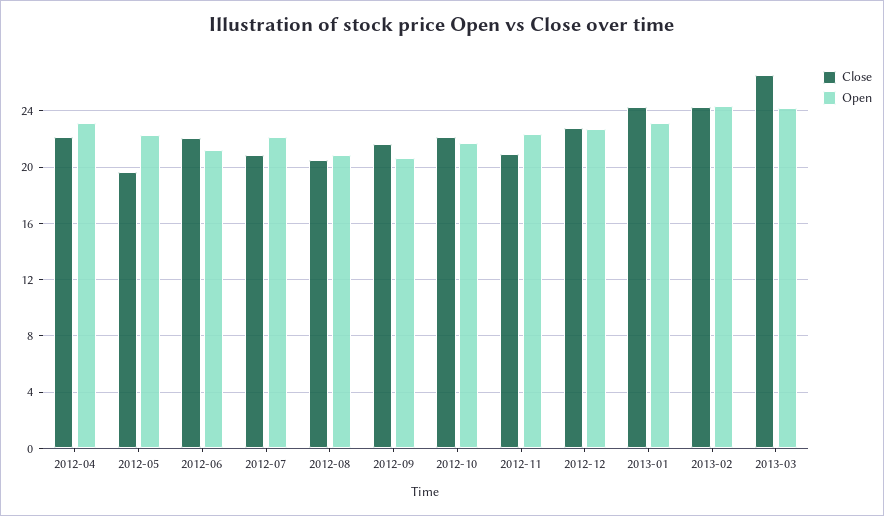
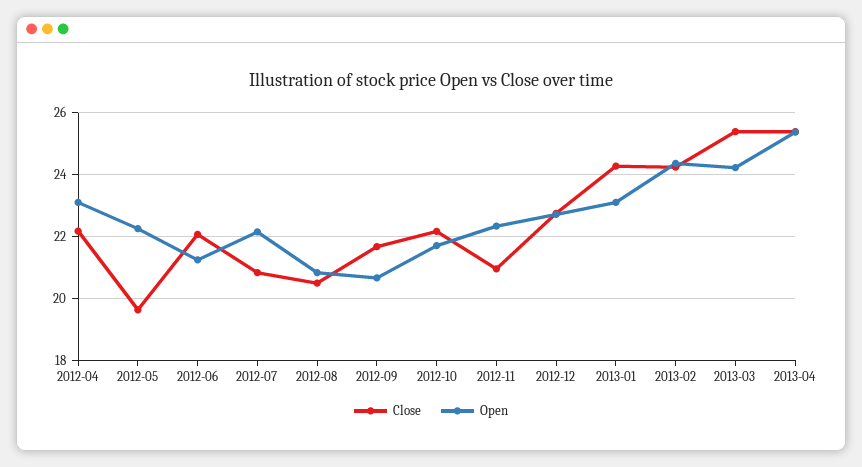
Close, 2013-03: 26.5 -> 25.4
Close, 2013-04: none -> 25.4
Open, 2013-04: none -> 25.4

